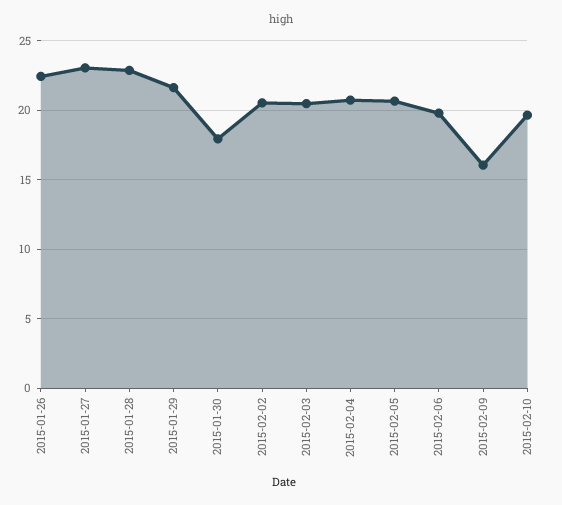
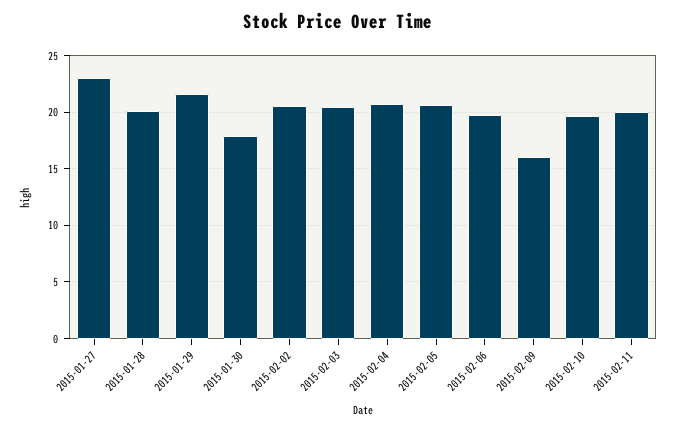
2015-01-26: 22.5 -> none
2015-01-28: 23 -> 20
2015-02-11: none -> 20

